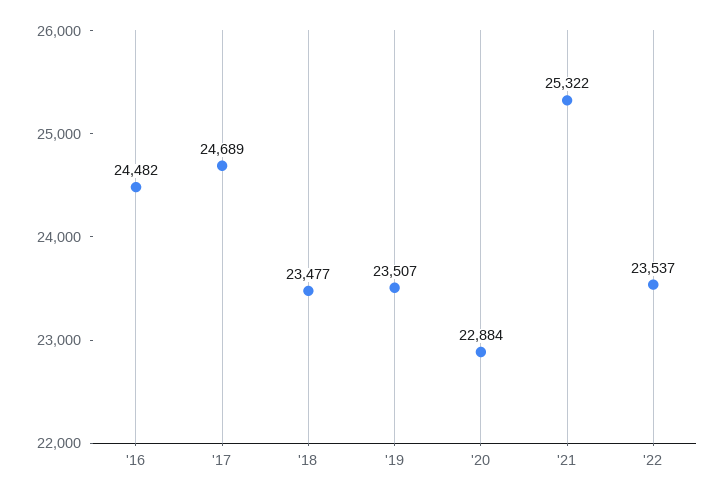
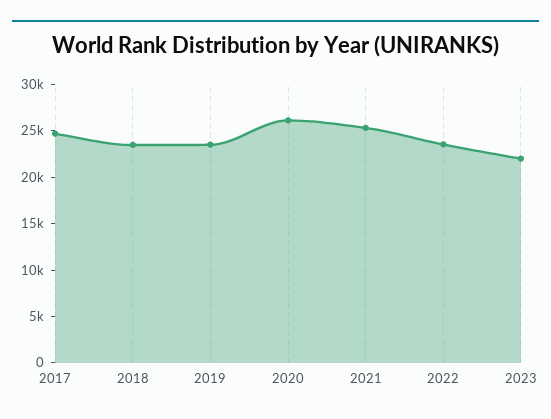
'16: 24482 -> none
'20: 22884 -> 26000
2023: none -> 22000

